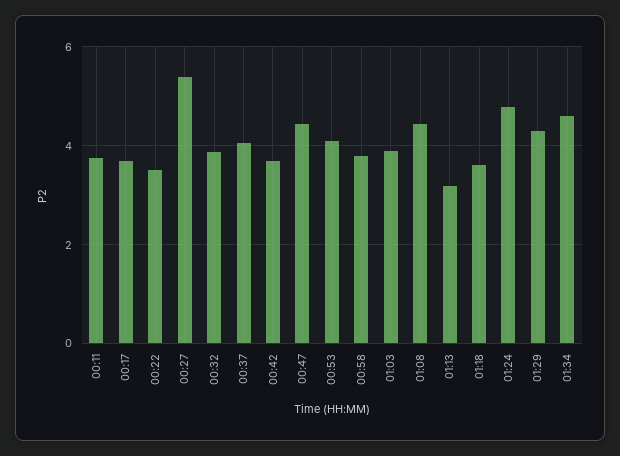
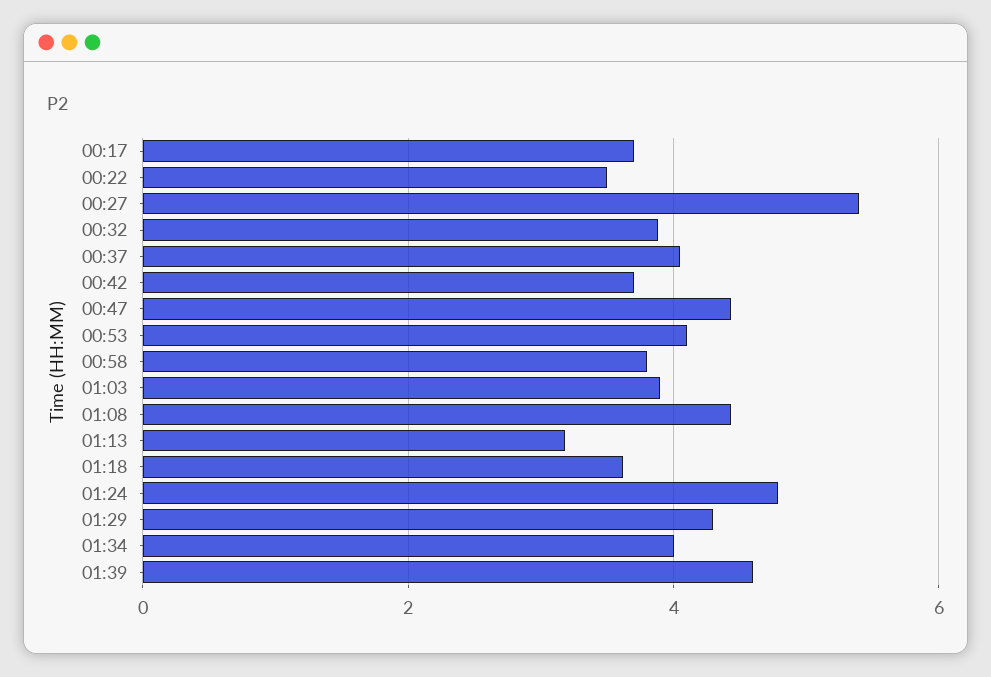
00:11: 3.8 -> none
01:34: 4.6 -> 4
01:39: none -> 4.6

